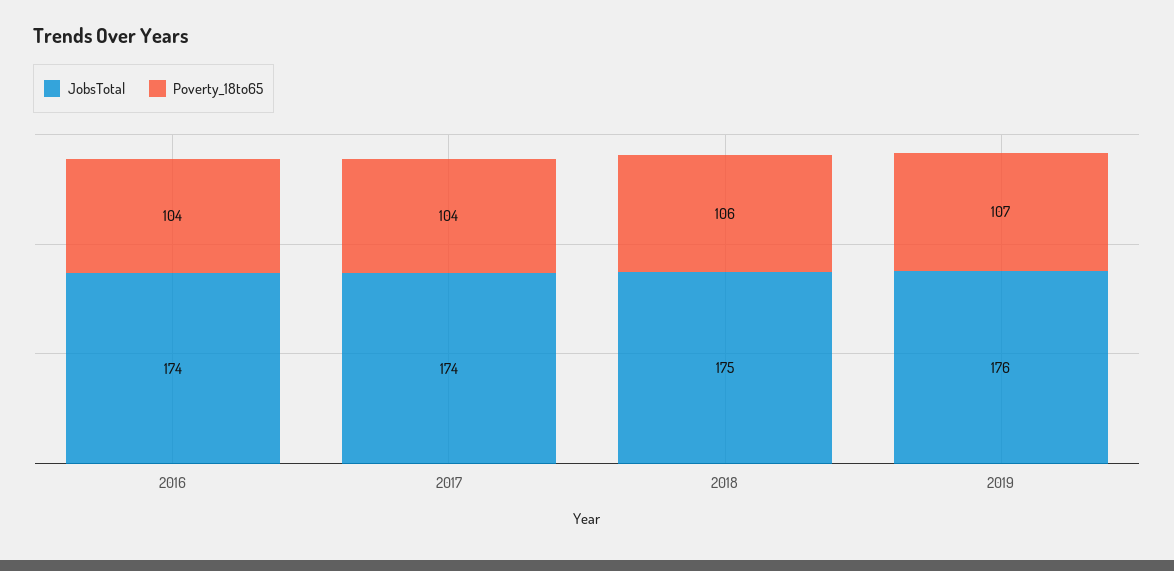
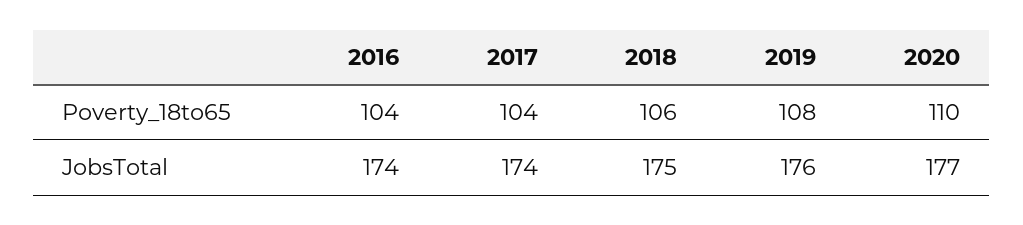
Poverty_18to65, 2019: 107 -> 108
Poverty_18to65, 2020: none -> 110
JobsTotal, 2020: none -> 177

